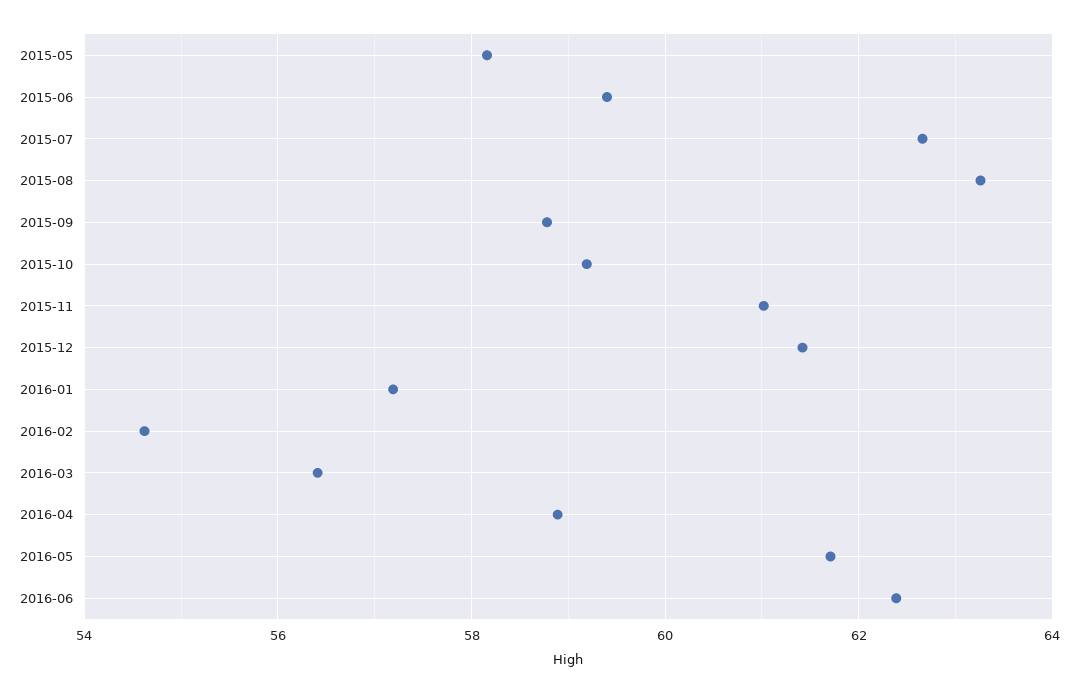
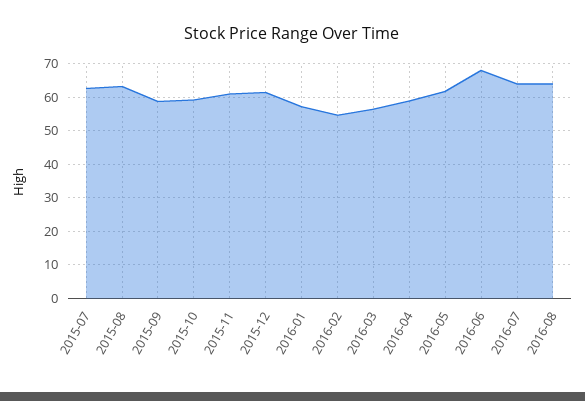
2015-05: 58.2 -> none
2015-06: 59.4 -> none
2016-06: 62.4 -> 68
2016-07: none -> 64
2016-08: none -> 64

